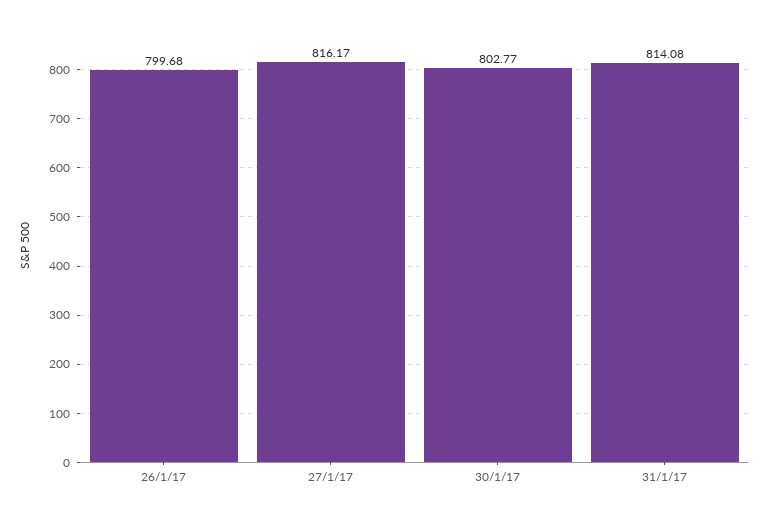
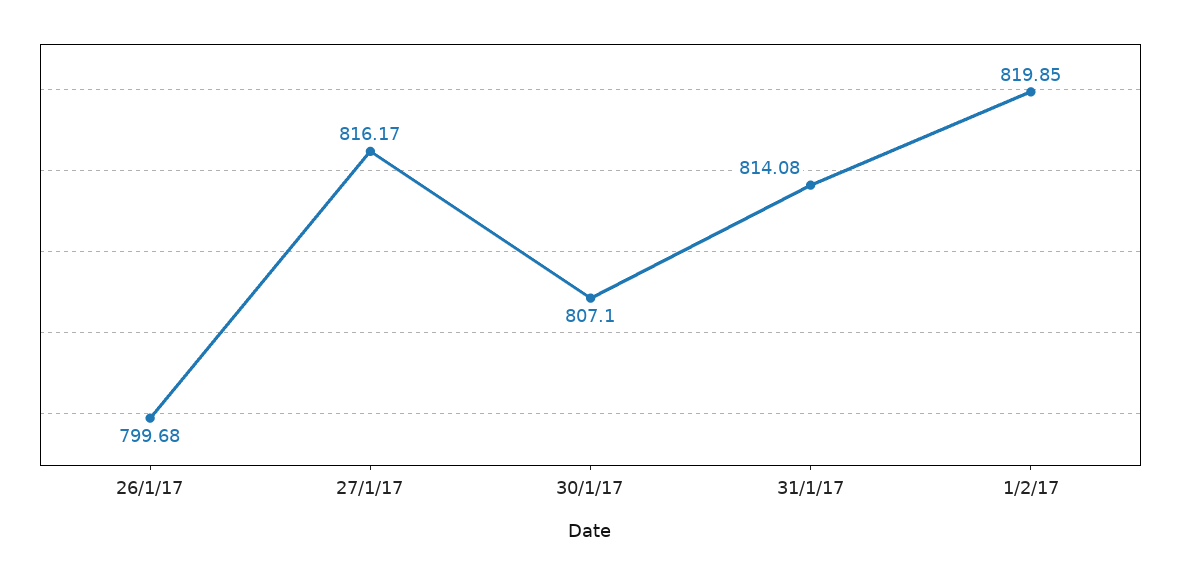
30/1/17: 802.77 -> 807.1
1/2/17: none -> 819.85

